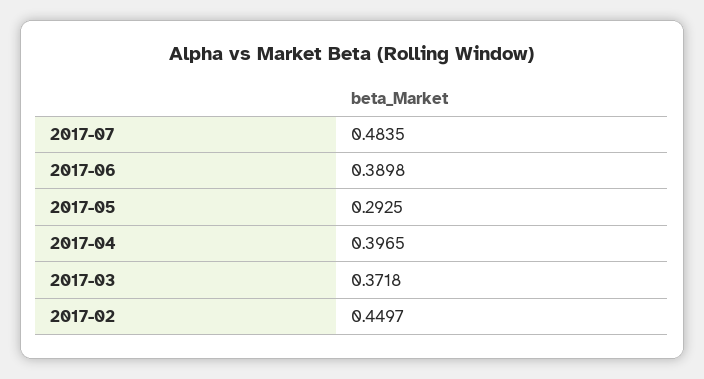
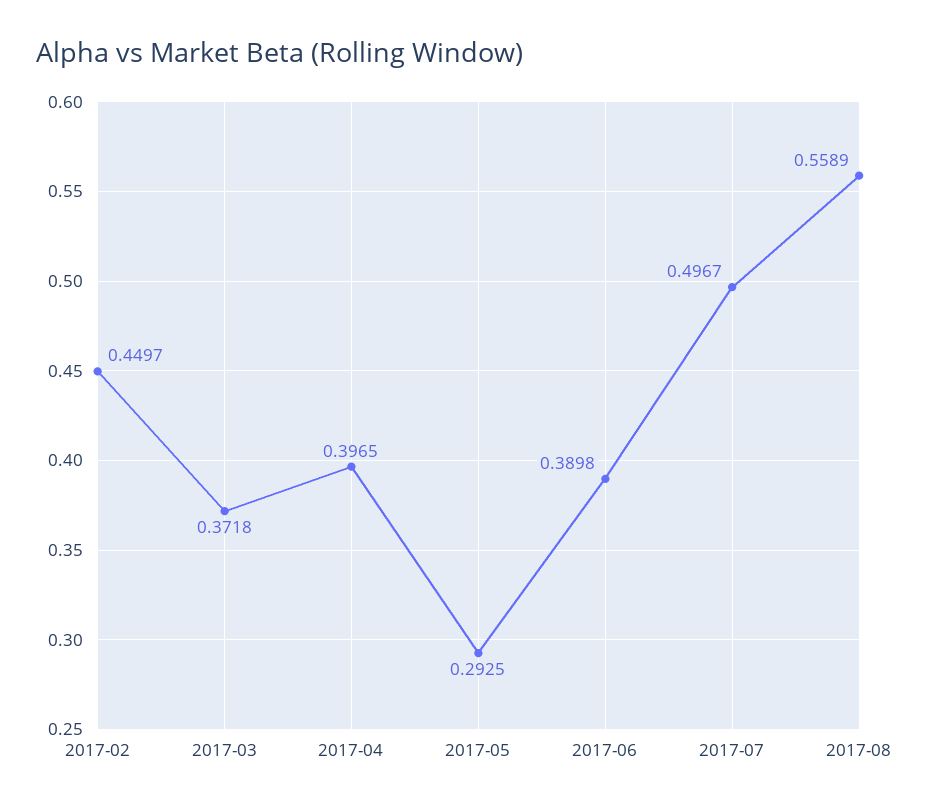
2017-07: 0.4835 -> 0.4967
2017-08: none -> 0.5589

